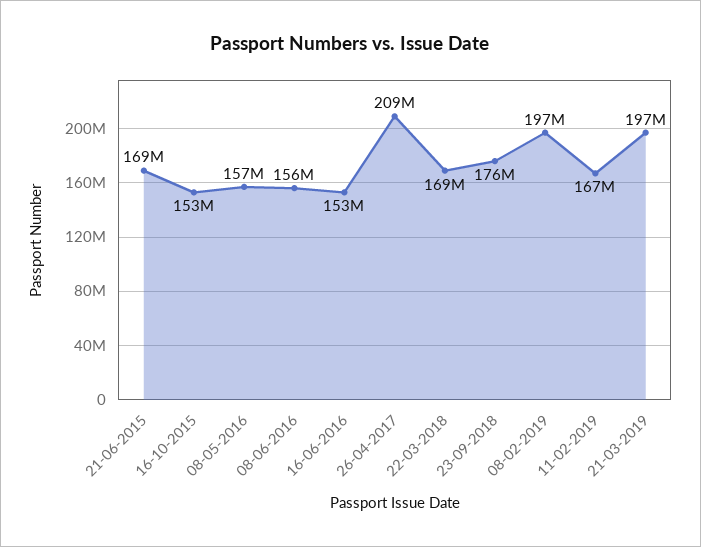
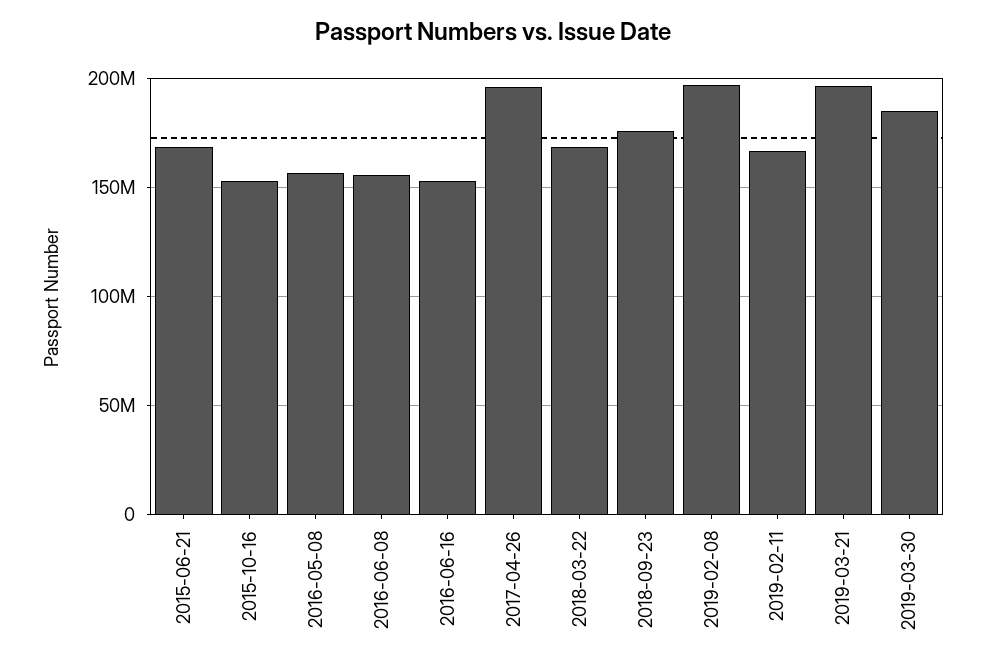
26-04-2017: 209000000 -> 195000000
2019-03-30: none -> 185000000

